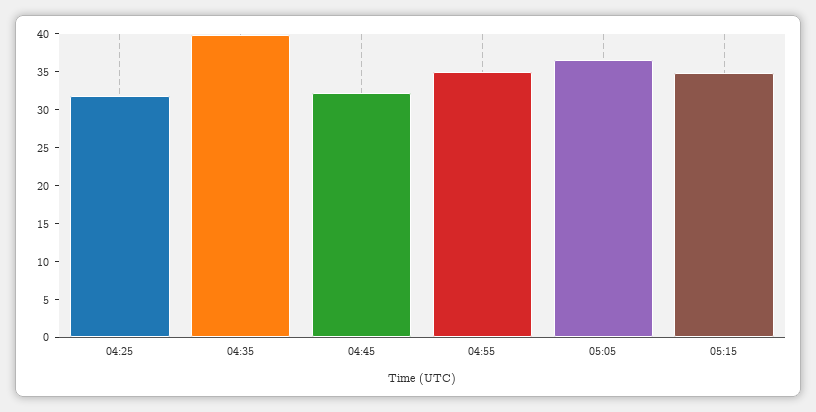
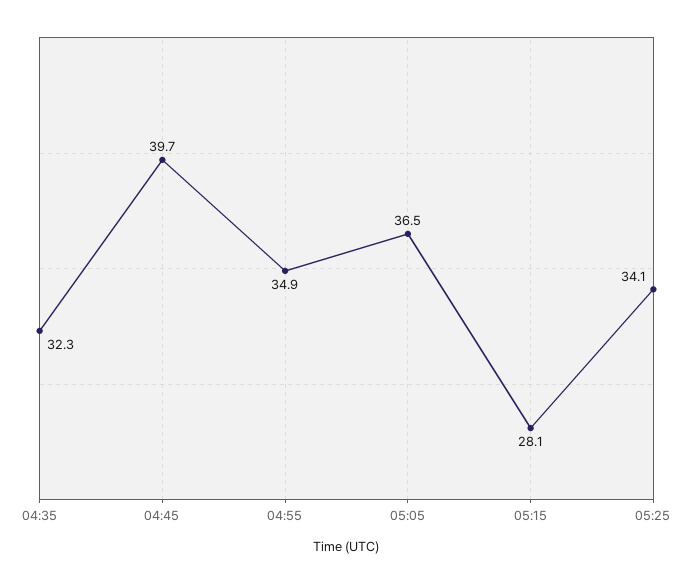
04:25: 32.5 -> none
04:35: 40 -> 32.3
04:45: 32.5 -> 39.7
05:15: 35 -> 28.1
05:25: none -> 34.1

